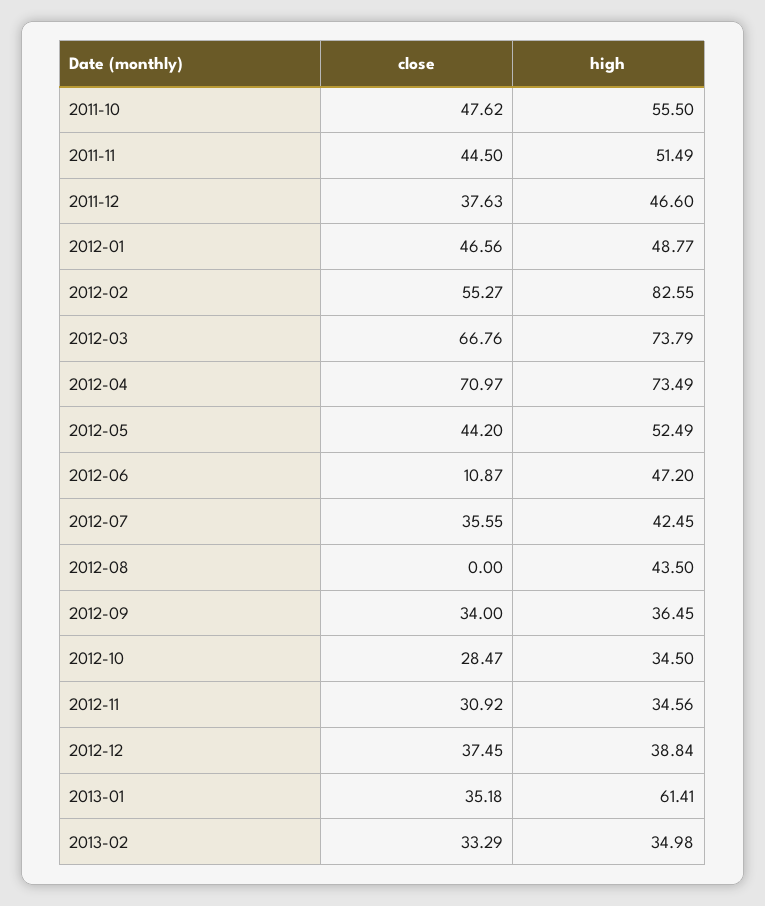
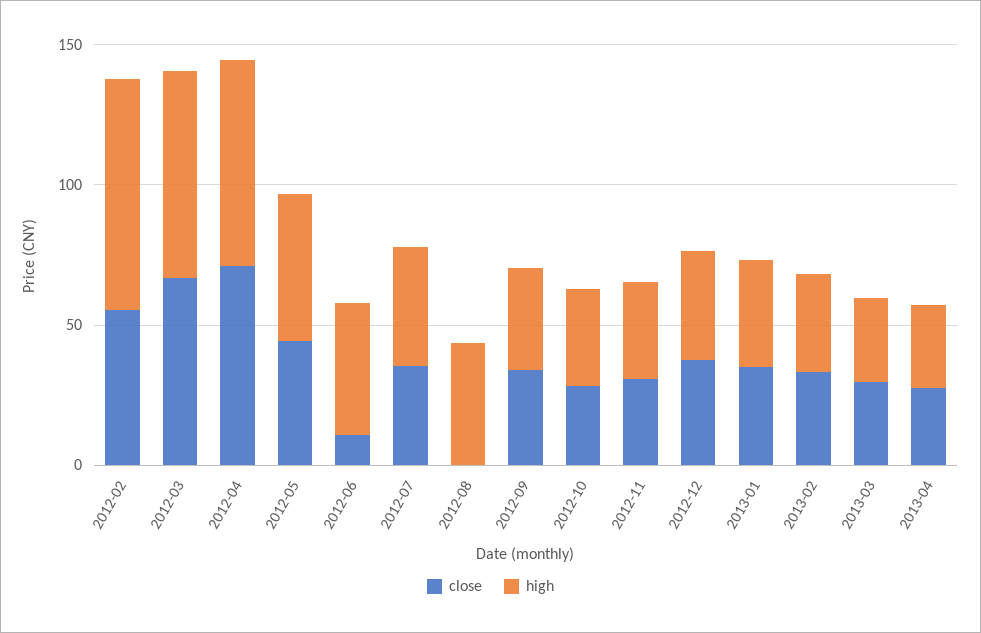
close, 2011-10: 47.62 -> none
high, 2011-10: 55.5 -> none
close, 2011-11: 44.5 -> none
high, 2011-11: 51.49 -> none
close, 2011-12: 37.63 -> none
high, 2011-12: 46.6 -> none
close, 2012-01: 46.56 -> none
high, 2012-01: 48.77 -> none
high, 2013-01: 61.41 -> 40
close, 2013-03: none -> 30
high, 2013-03: none -> 30
close, 2013-04: none -> 30
high, 2013-04: none -> 30

